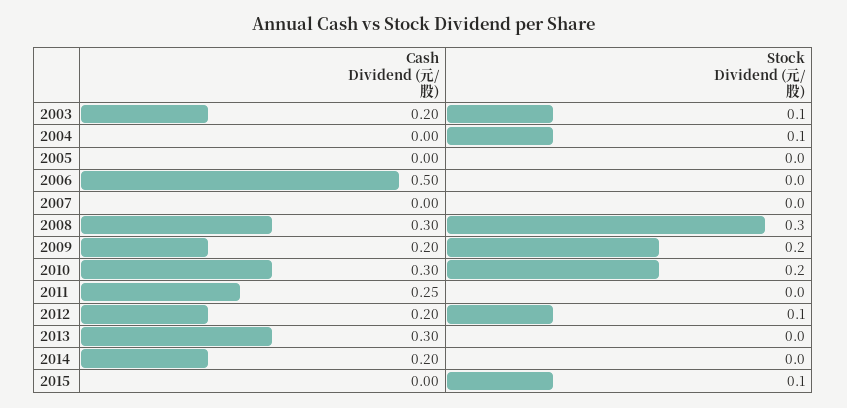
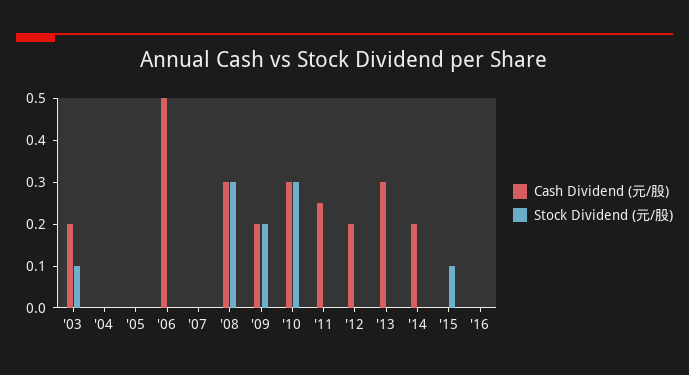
Stock Dividend (元/股), 2004: 0.1 -> 0
Stock Dividend (元/股), 2010: 0.2 -> 0.3
Stock Dividend (元/股), 2012: 0.1 -> 0
Cash Dividend (元/股), '16: none -> 0
Stock Dividend (元/股), '16: none -> 0

